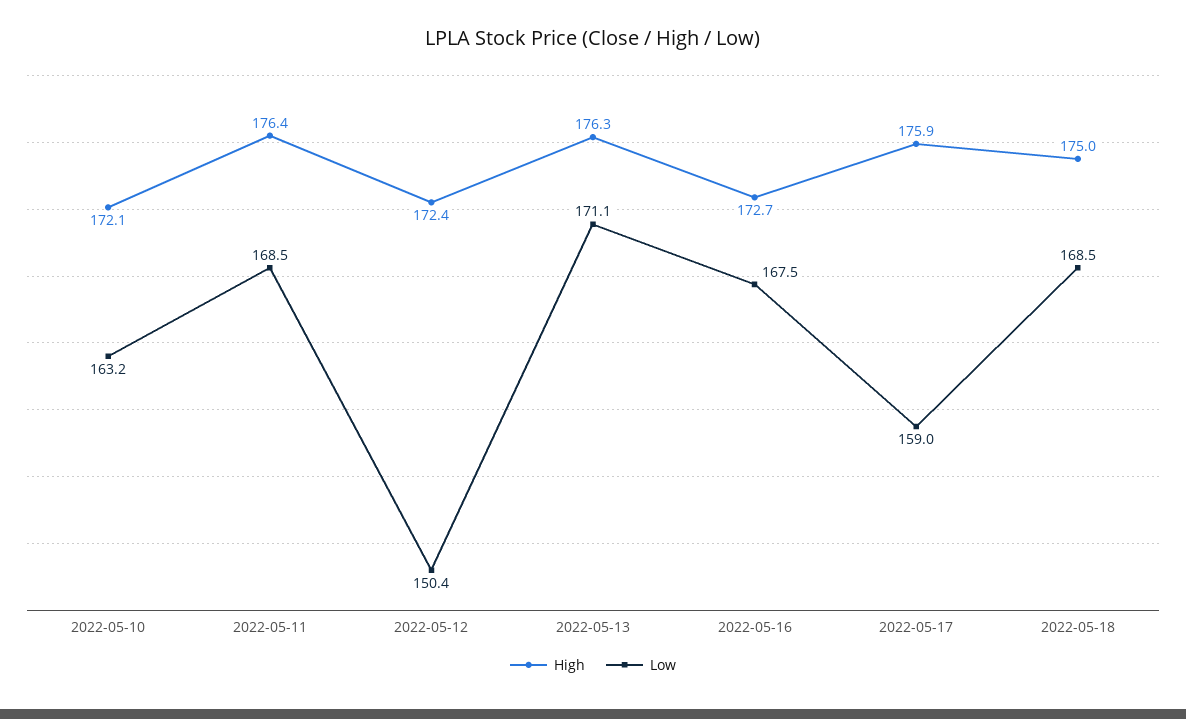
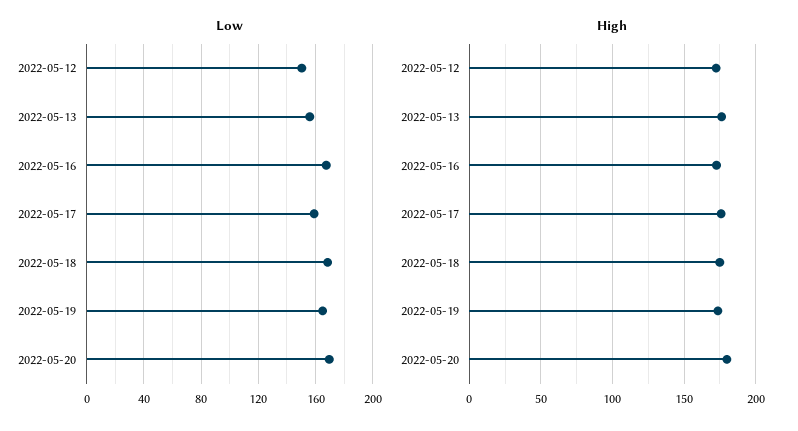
High, 2022-05-10: 172.1 -> none
Low, 2022-05-10: 163.2 -> none
High, 2022-05-11: 176.4 -> none
Low, 2022-05-11: 168.5 -> none
Low, 2022-05-13: 171.1 -> 155
Low, 2022-05-19: none -> 165
Low, 2022-05-20: none -> 170
High, 2022-05-19: none -> 175
High, 2022-05-20: none -> 180

